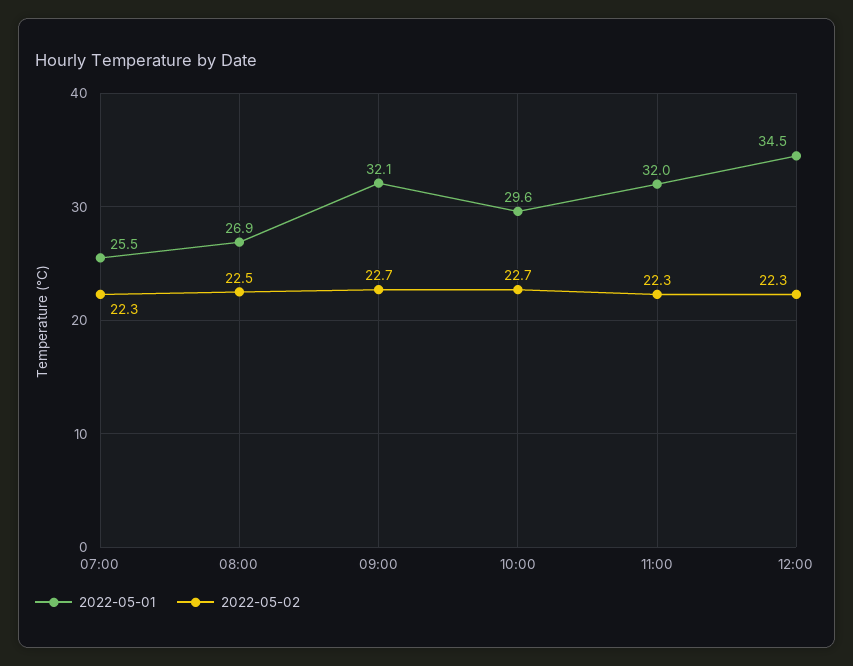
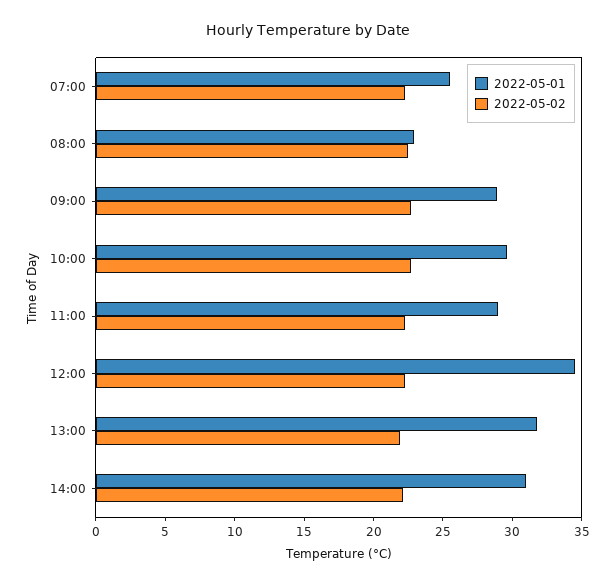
2022-05-01, 08:00: 26.9 -> 23
2022-05-01, 09:00: 32.1 -> 29
2022-05-01, 11:00: 32 -> 29
2022-05-01, 13:00: none -> 32
2022-05-02, 13:00: none -> 22
2022-05-01, 14:00: none -> 31
2022-05-02, 14:00: none -> 22

